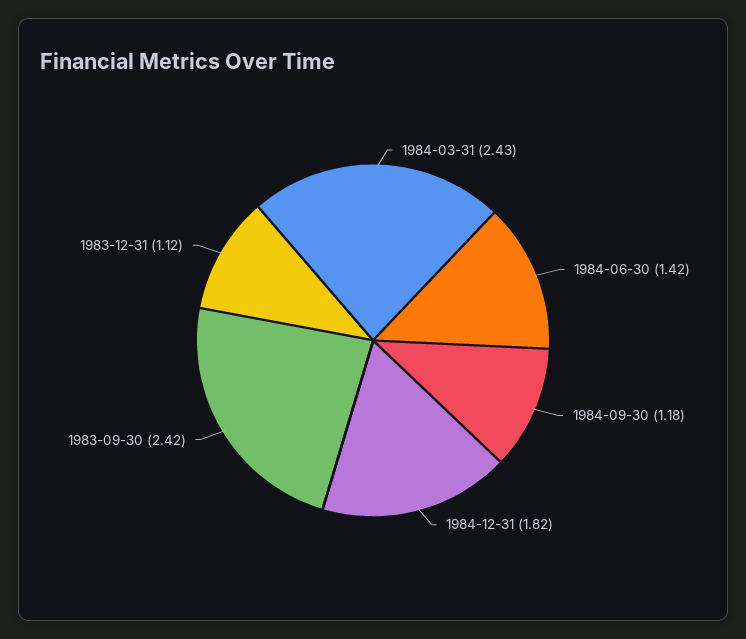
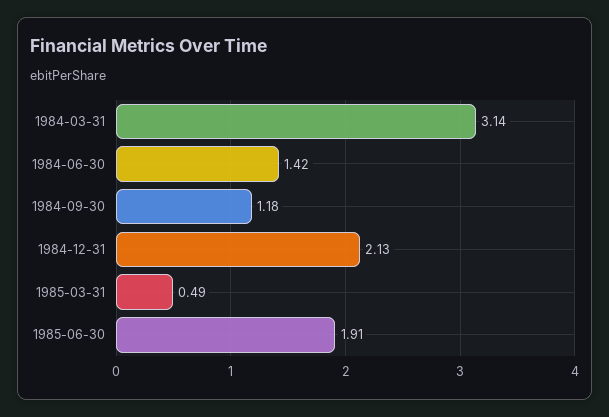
1984-03-31: 2.43 -> 3.14
1984-12-31: 1.82 -> 2.13
1983-09-30: 2.42 -> none
1983-12-31: 1.12 -> none
1985-03-31: none -> 0.49
1985-06-30: none -> 1.91

